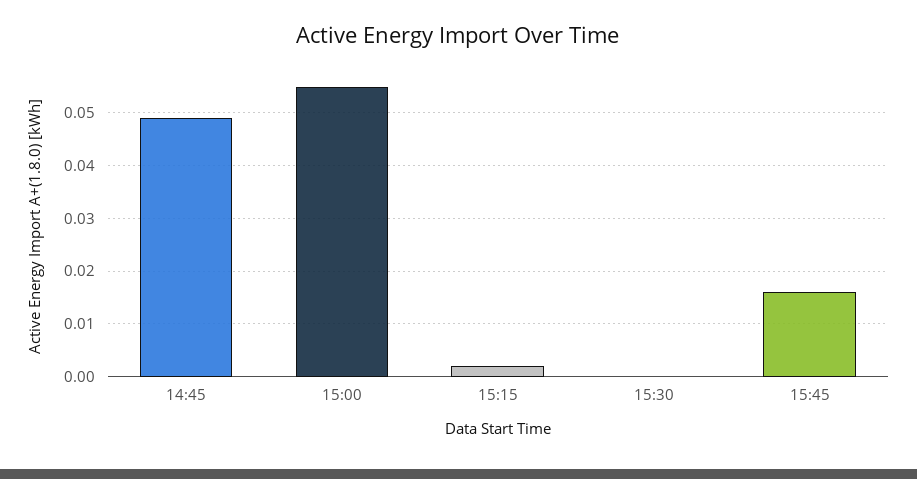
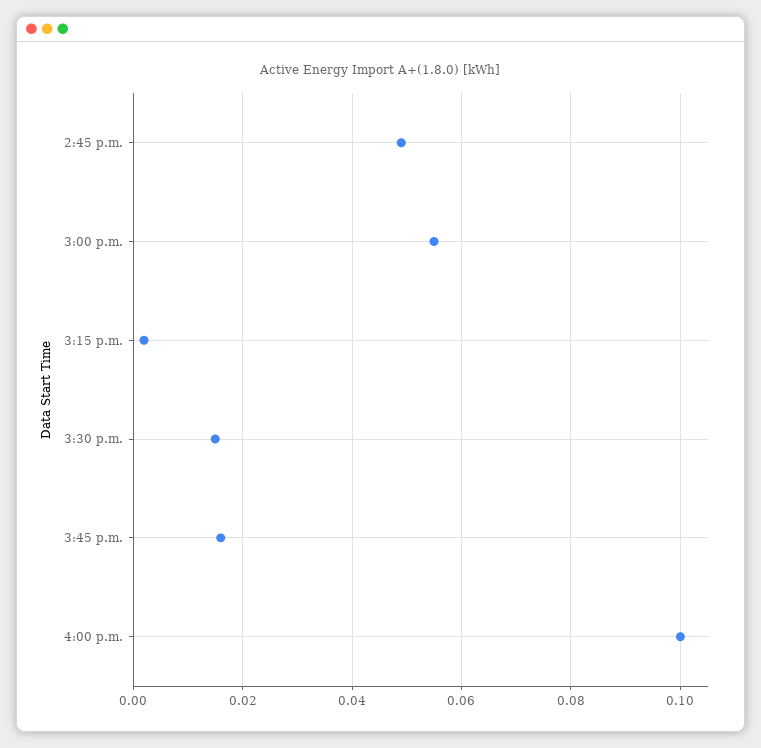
15:30: 0 -> 0.015
4:00 p.m.: none -> 0.1

